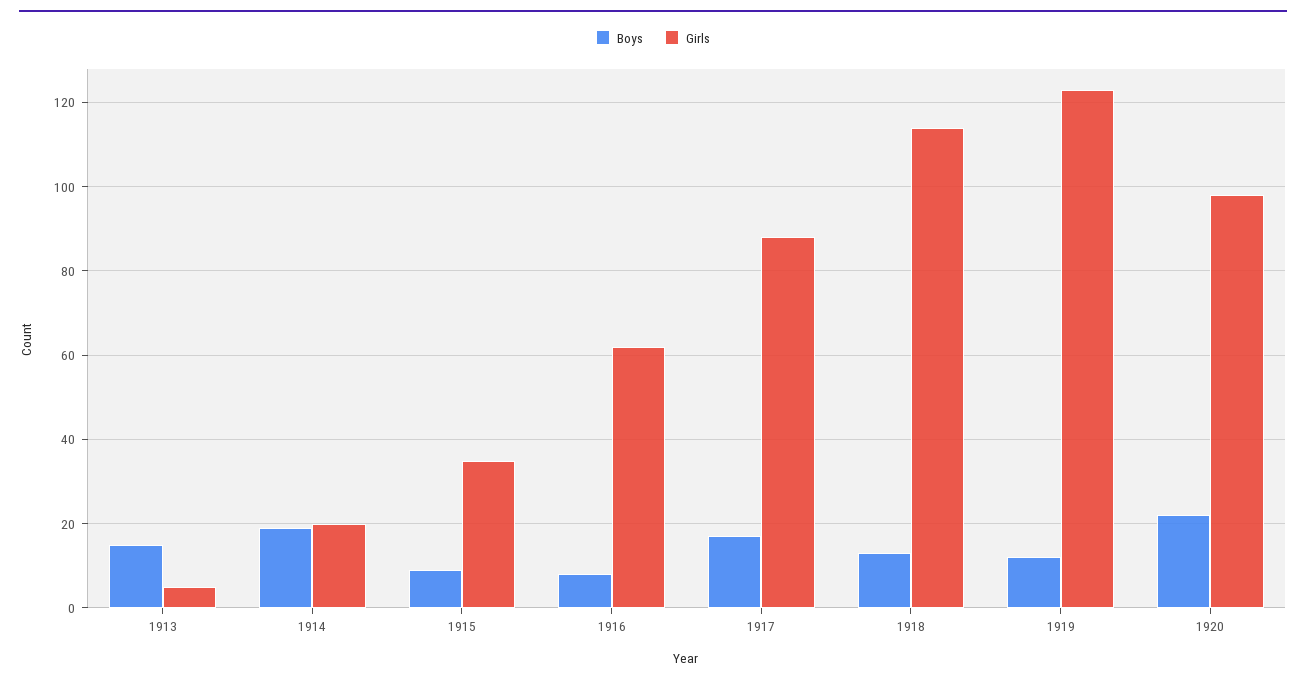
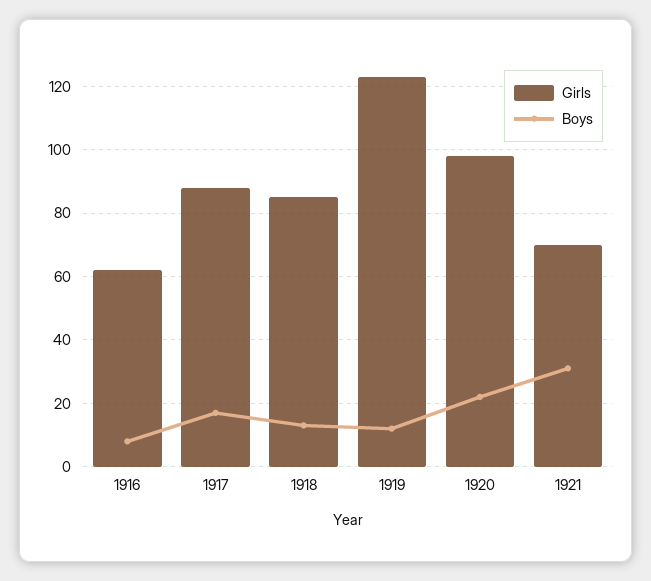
Boys, 1913: 15 -> none
Girls, 1913: 5 -> none
Boys, 1914: 20 -> none
Girls, 1914: 20 -> none
Boys, 1915: 10 -> none
Girls, 1915: 35 -> none
Girls, 1918: 115 -> 85
Girls, 1921: none -> 70
Boys, 1921: none -> 30

